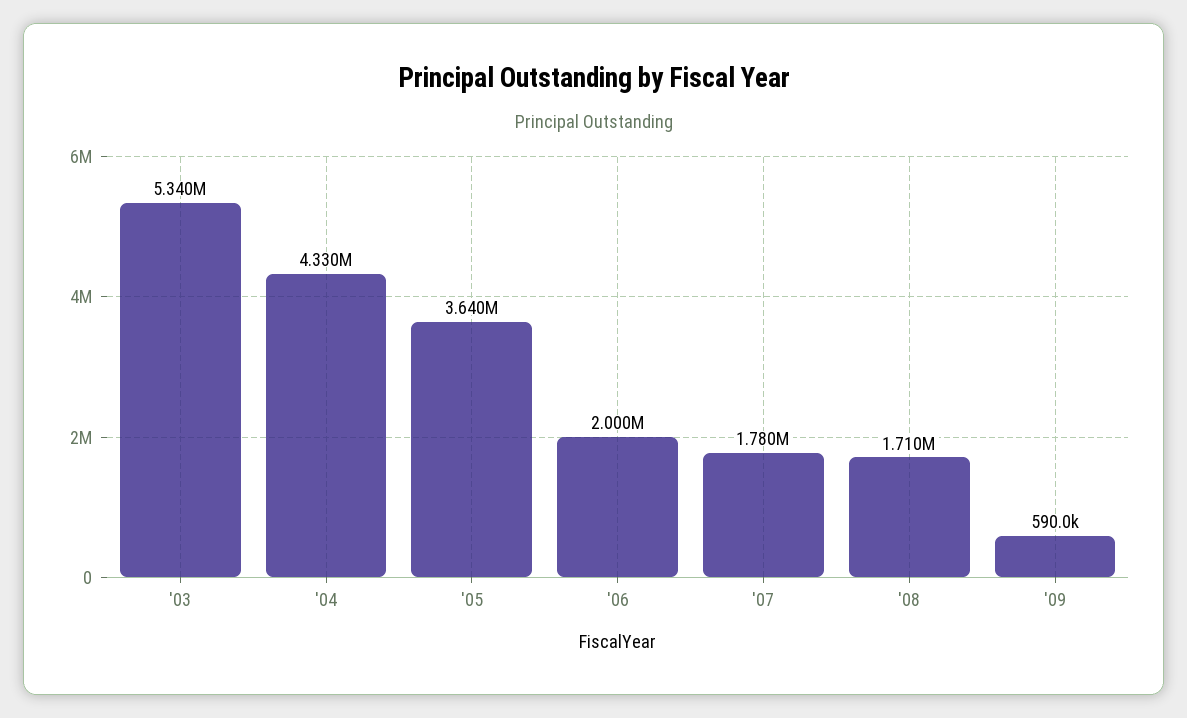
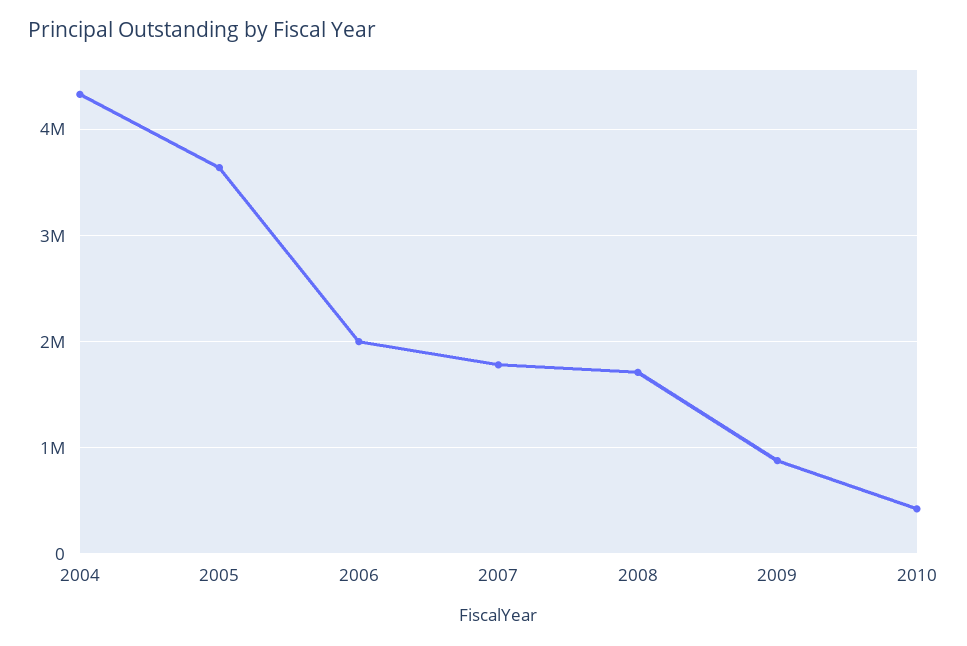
'03: 5340000 -> none
'09: 590000 -> 900000
2010: none -> 400000

